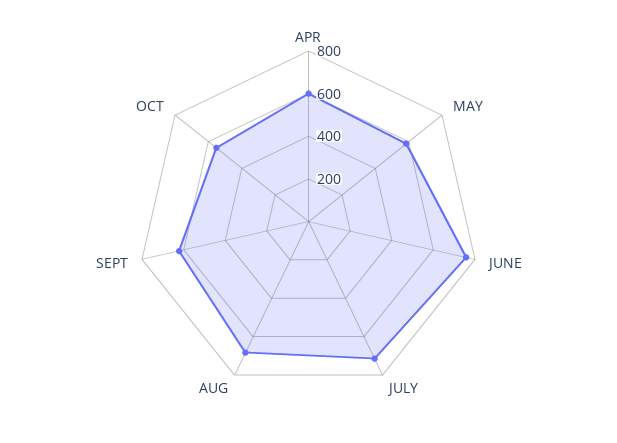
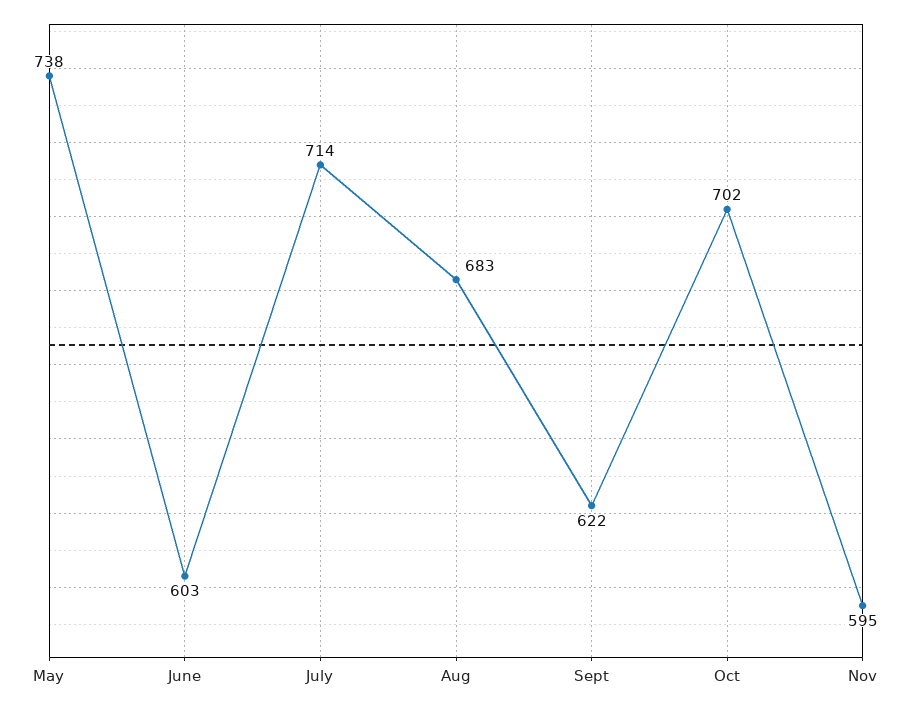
APR: 600 -> none
MAY: 600 -> 738
JUNE: 750 -> 603
OCT: 550 -> 702
Nov: none -> 595

